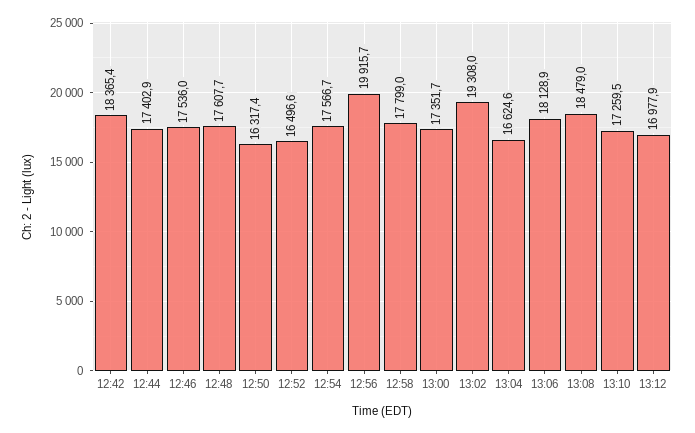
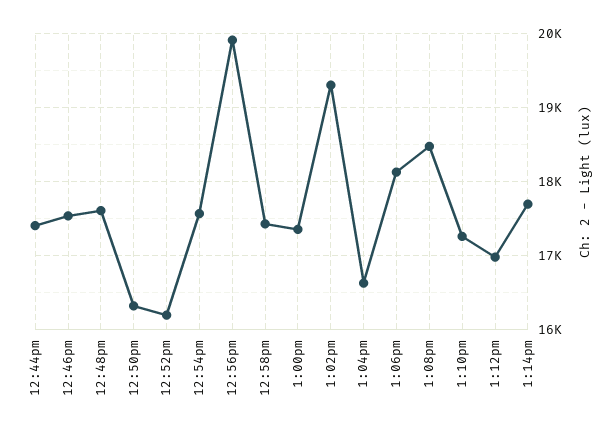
12:42: 18365.4 -> none
12:52: 16496.6 -> 16200
12:58: 17799 -> 17400
1:14pm: none -> 17700

